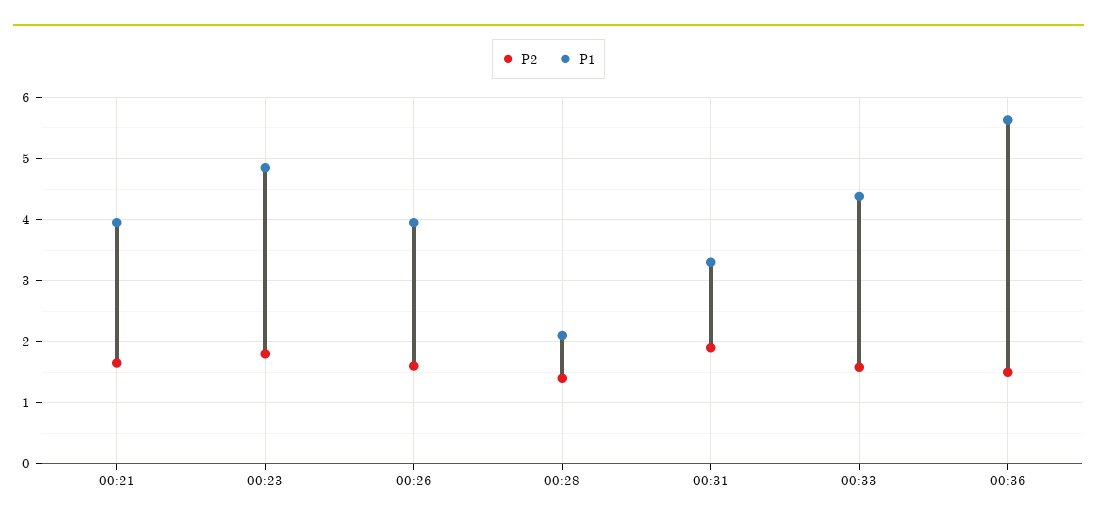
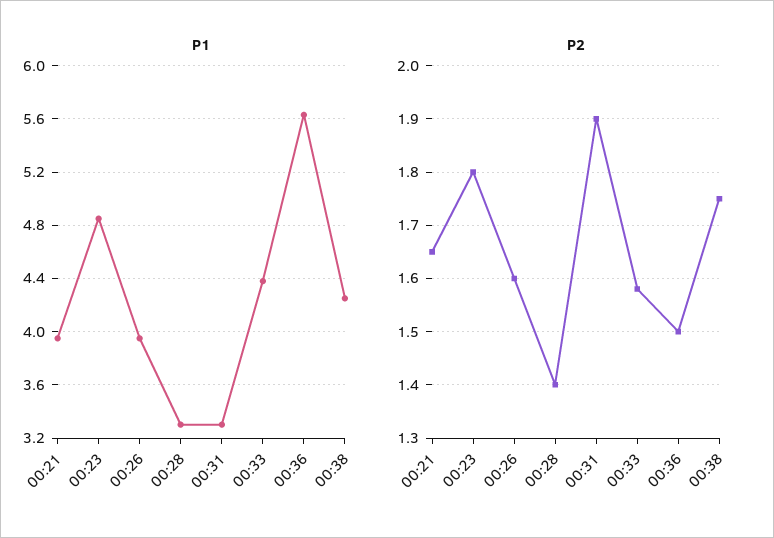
P1, 00:28: 2.1 -> 3.3
P1, 00:38: none -> 4.25
P2, 00:38: none -> 1.75

